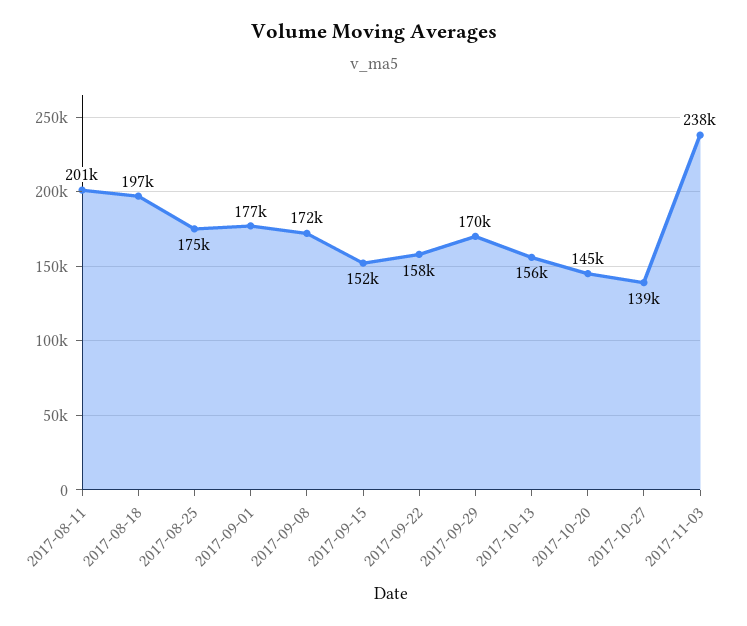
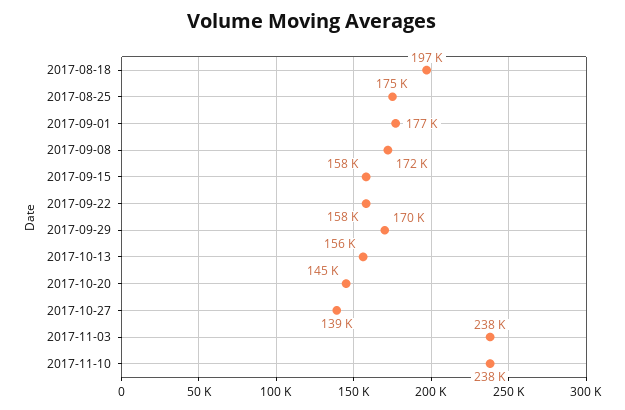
2017-08-11: 201000 -> none
2017-09-15: 152000 -> 158000
2017-11-10: none -> 238000

